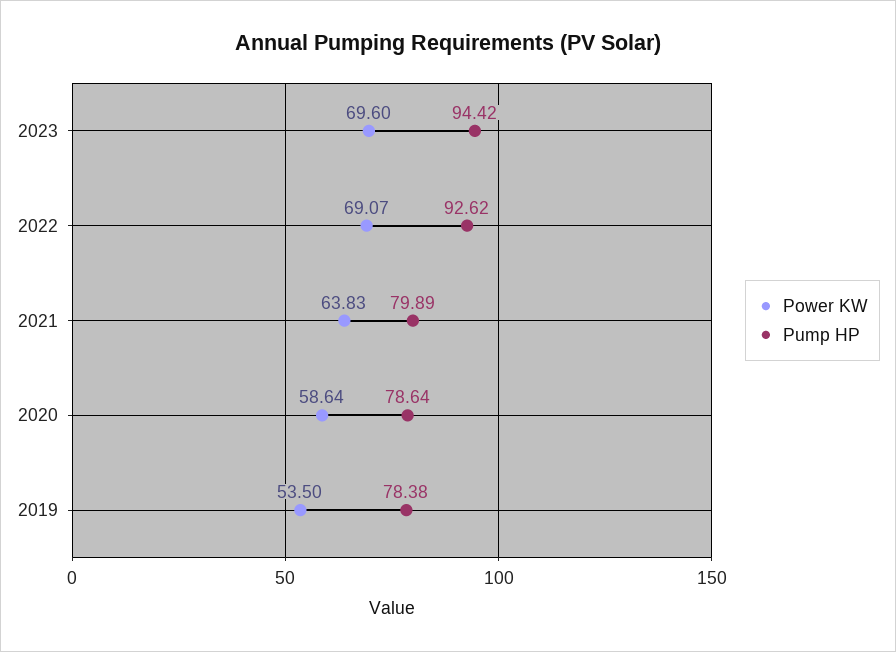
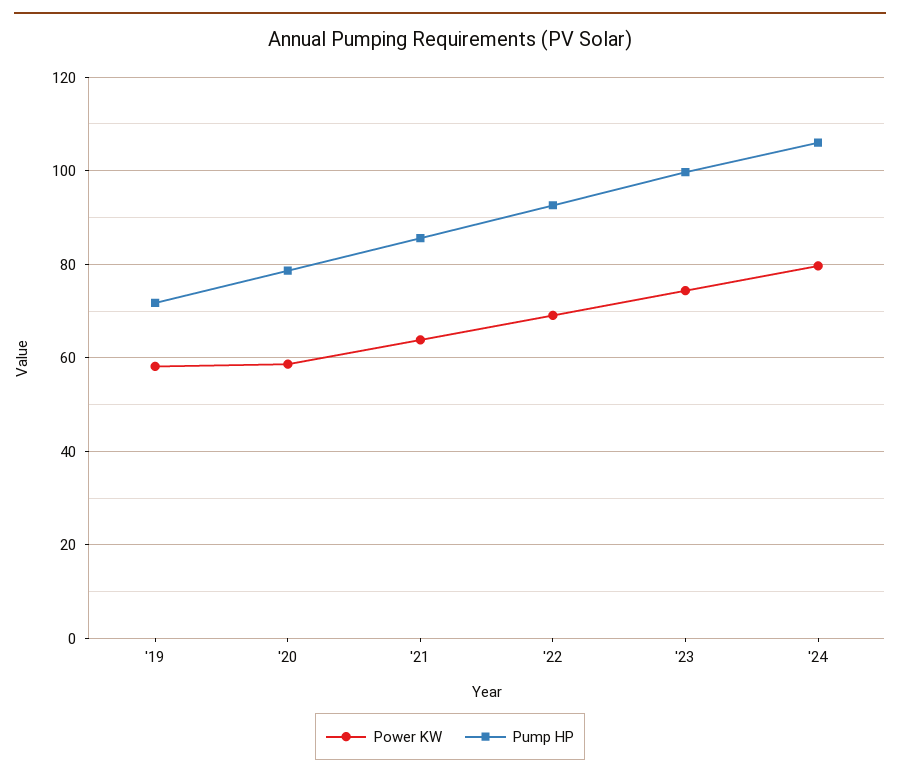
Power KW, 2023: 69.6 -> 74
Pump HP, 2023: 94.42 -> 100
Pump HP, 2021: 79.89 -> 86
Power KW, 2019: 53.5 -> 58
Pump HP, 2019: 78.38 -> 72
Power KW, '24: none -> 80
Pump HP, '24: none -> 106

